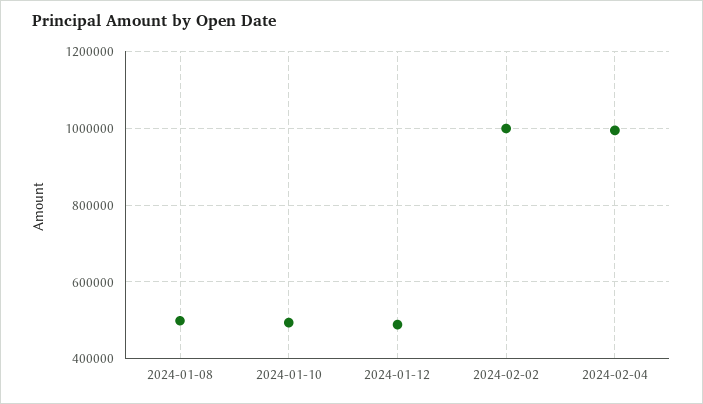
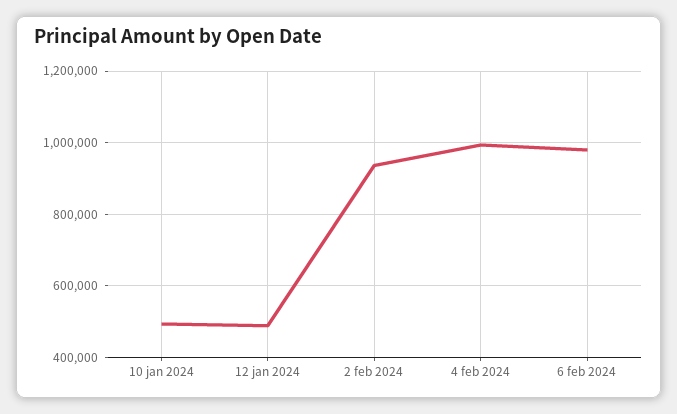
2024-01-08: 500000 -> none
2024-02-02: 1000000 -> 940000
6 feb 2024: none -> 980000

